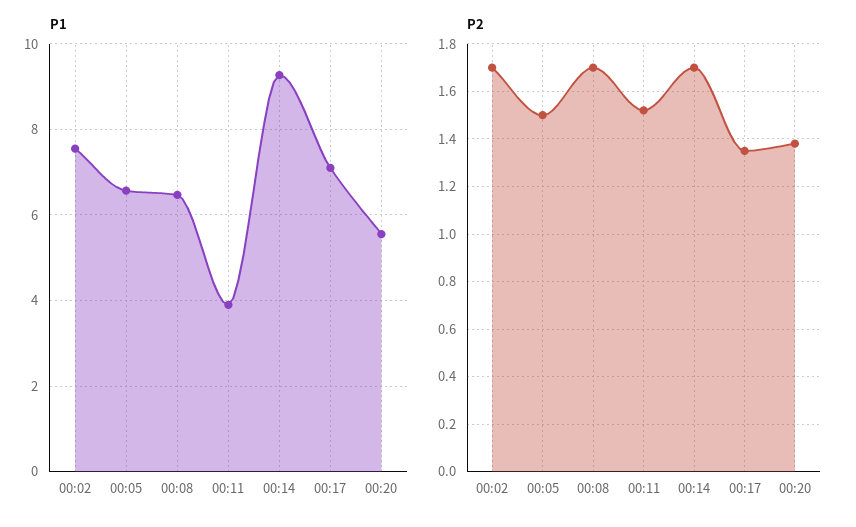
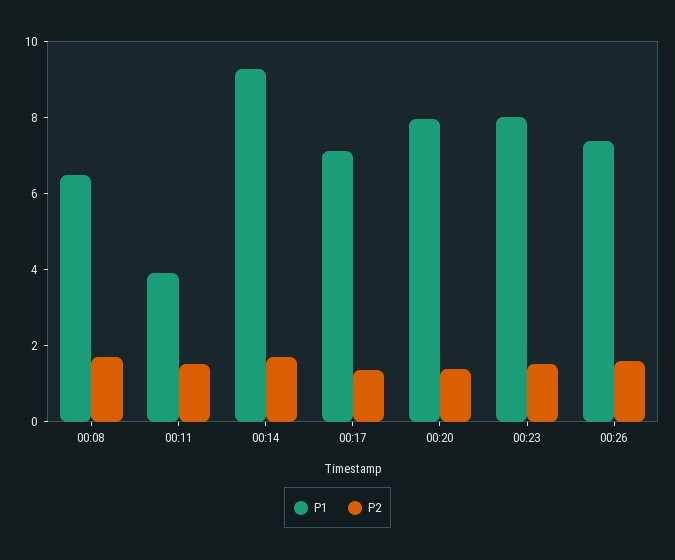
P1, 00:02: 7.6 -> none
P1, 00:05: 6.6 -> none
P1, 00:20: 5.6 -> 8
P2, 00:02: 1.7 -> none
P2, 00:05: 1.5 -> none
P1, 00:23: none -> 8
P2, 00:23: none -> 1.5
P1, 00:26: none -> 7.5
P2, 00:26: none -> 1.5

